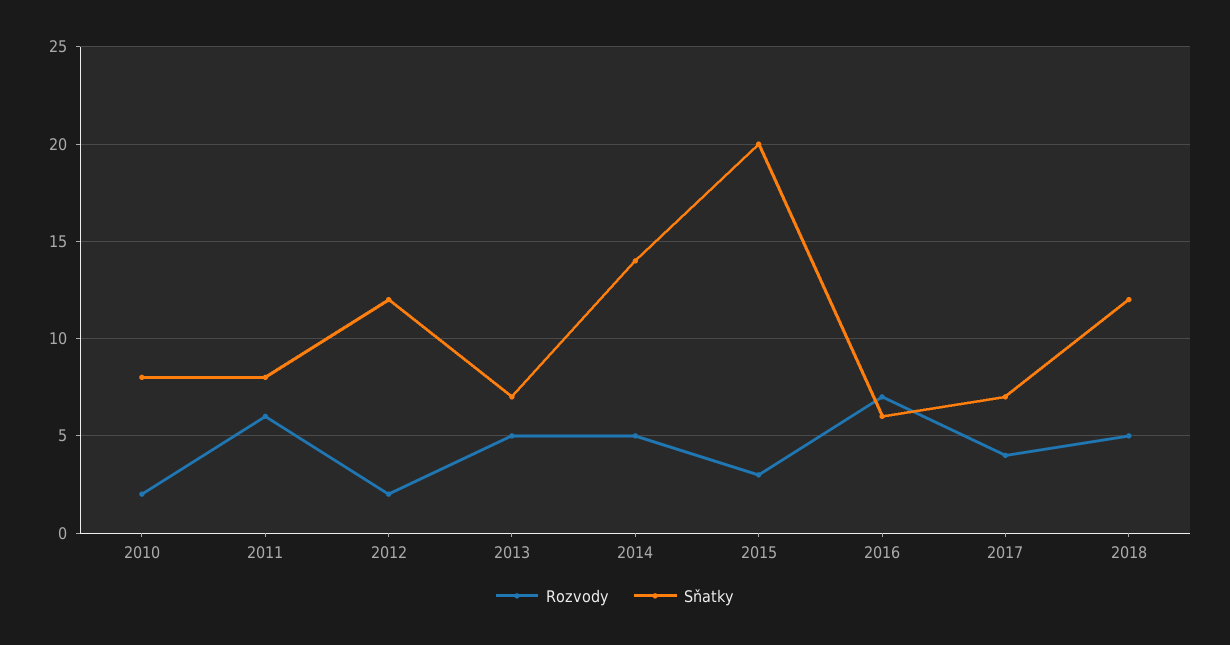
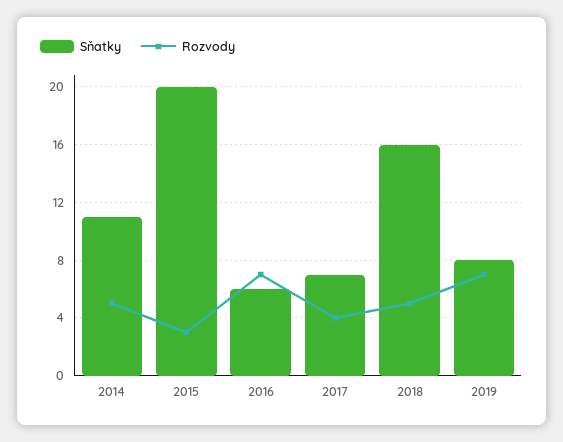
Rozvody, 2010: 2 -> none
Sňatky, 2010: 8 -> none
Rozvody, 2011: 6 -> none
Sňatky, 2011: 8 -> none
Rozvody, 2012: 2 -> none
Sňatky, 2012: 12 -> none
Rozvody, 2013: 5 -> none
Sňatky, 2013: 7 -> none
Sňatky, 2014: 14 -> 11
Sňatky, 2018: 12 -> 16
Sňatky, 2019: none -> 8
Rozvody, 2019: none -> 7

